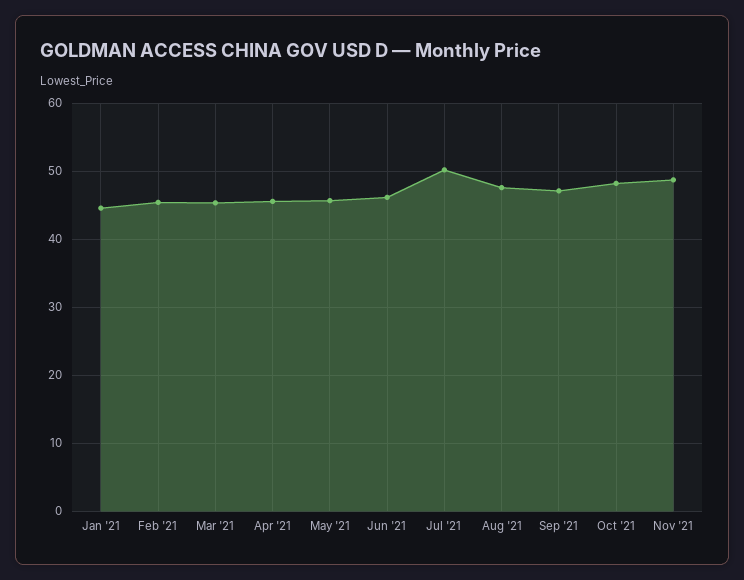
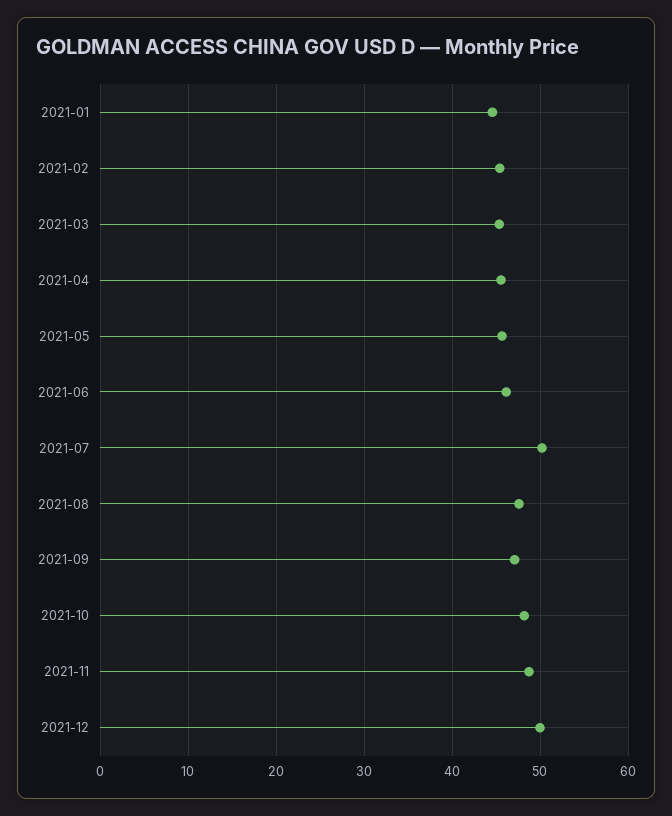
2021-12: none -> 50

